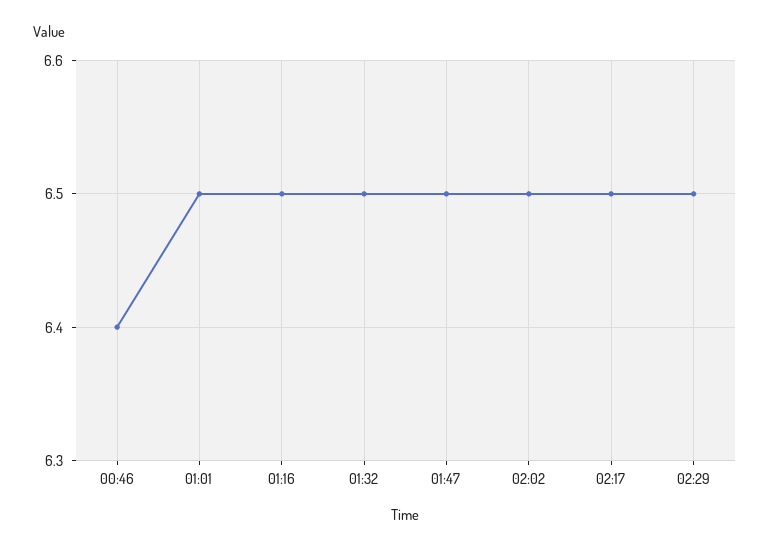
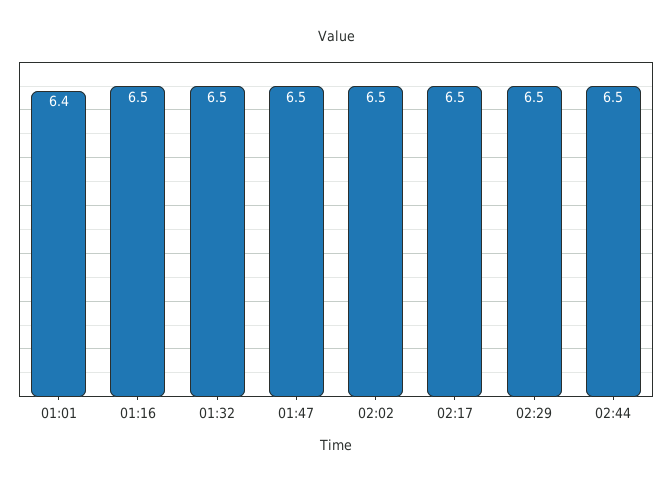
00:46: 6.4 -> none
01:01: 6.5 -> 6.4
02:44: none -> 6.5

